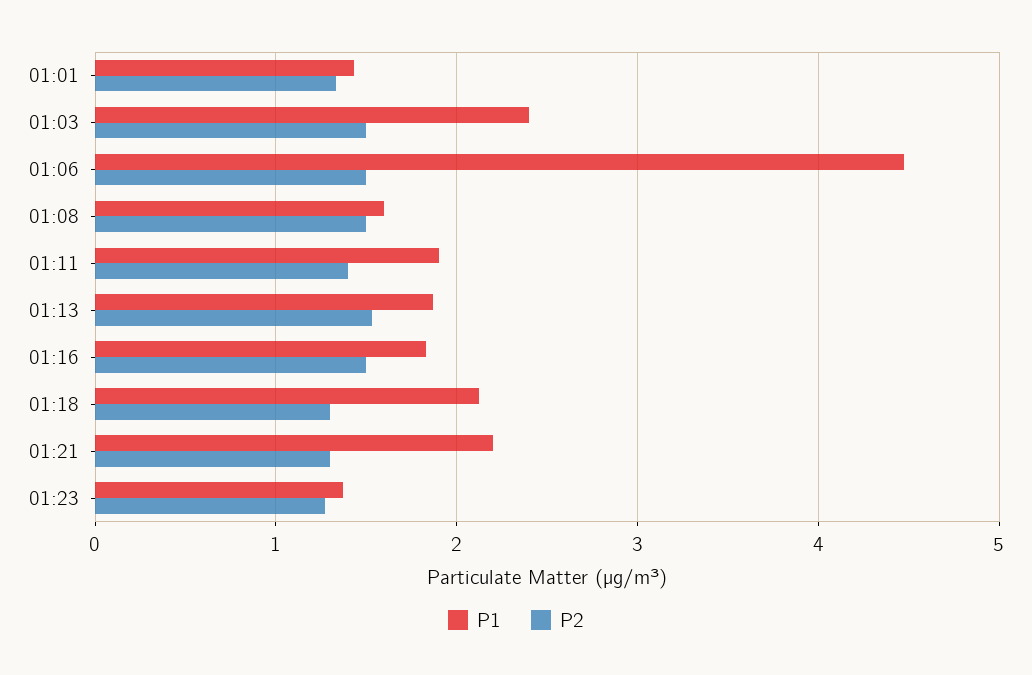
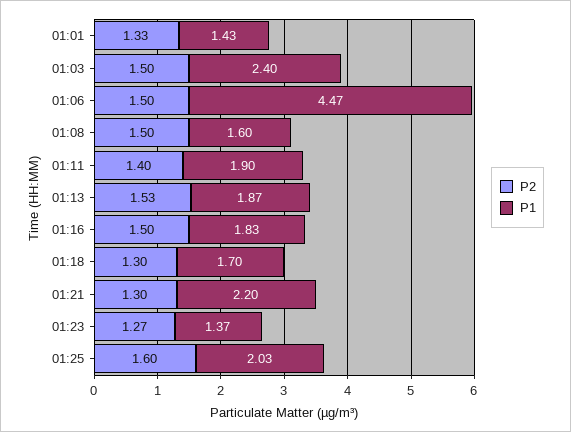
P1, 01:18: 2.1 -> 1.7
P2, 01:25: none -> 1.6
P1, 01:25: none -> 2.03

